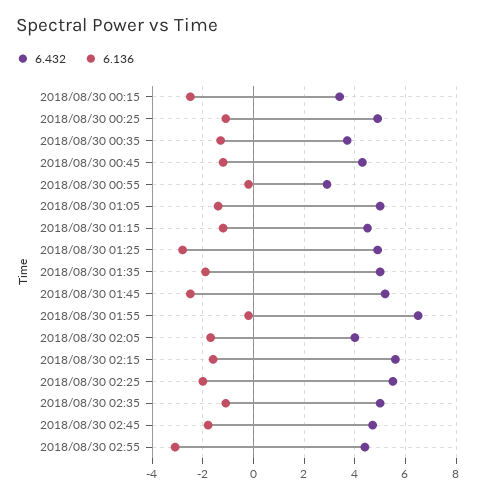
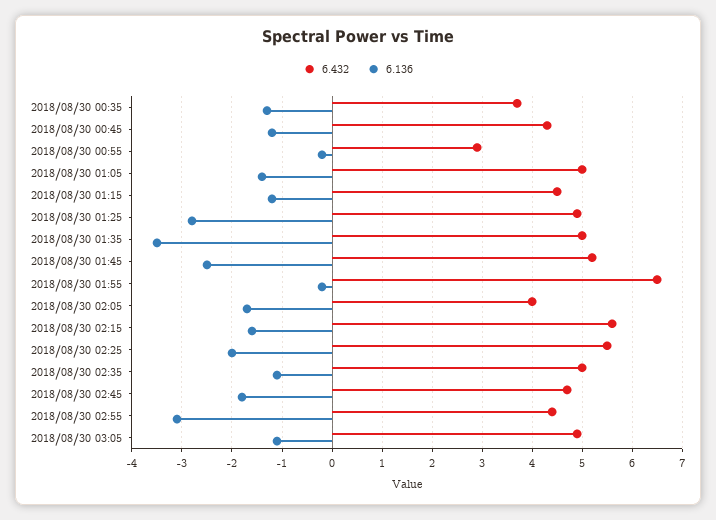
6.432, 2018/08/30 00:15: 3.5 -> none
6.136, 2018/08/30 00:15: -2.5 -> none
6.432, 2018/08/30 00:25: 5 -> none
6.136, 2018/08/30 00:25: -1 -> none
6.136, 2018/08/30 01:35: -2 -> -3.5
6.432, 2018/08/30 03:05: none -> 5
6.136, 2018/08/30 03:05: none -> -1

